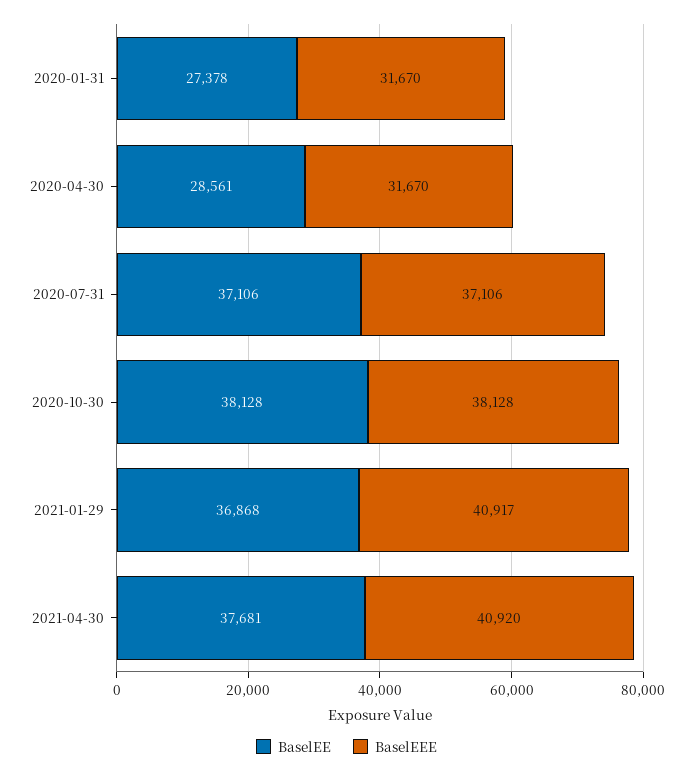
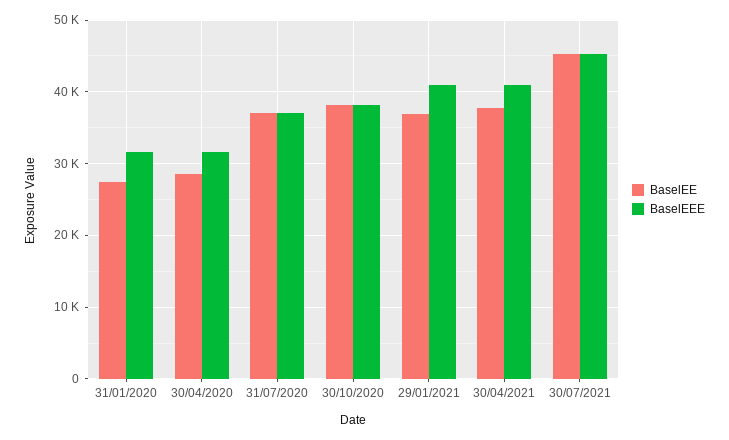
BaselEE, 30/07/2021: none -> 45000
BaselEEE, 30/07/2021: none -> 45000

